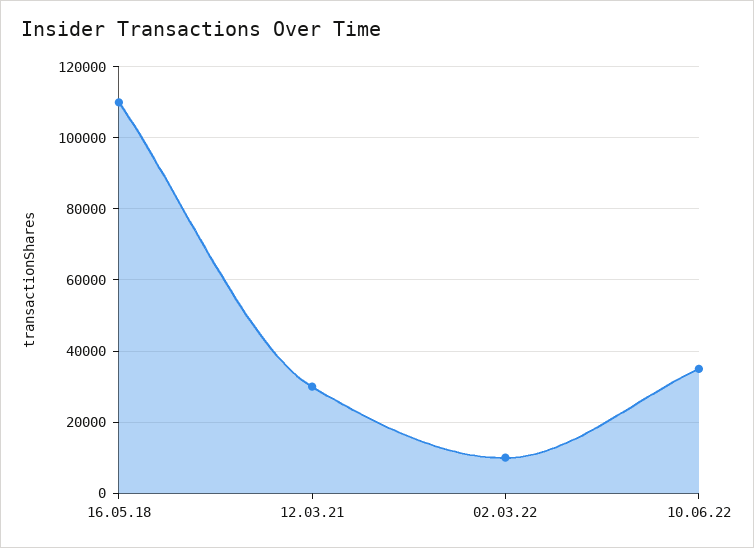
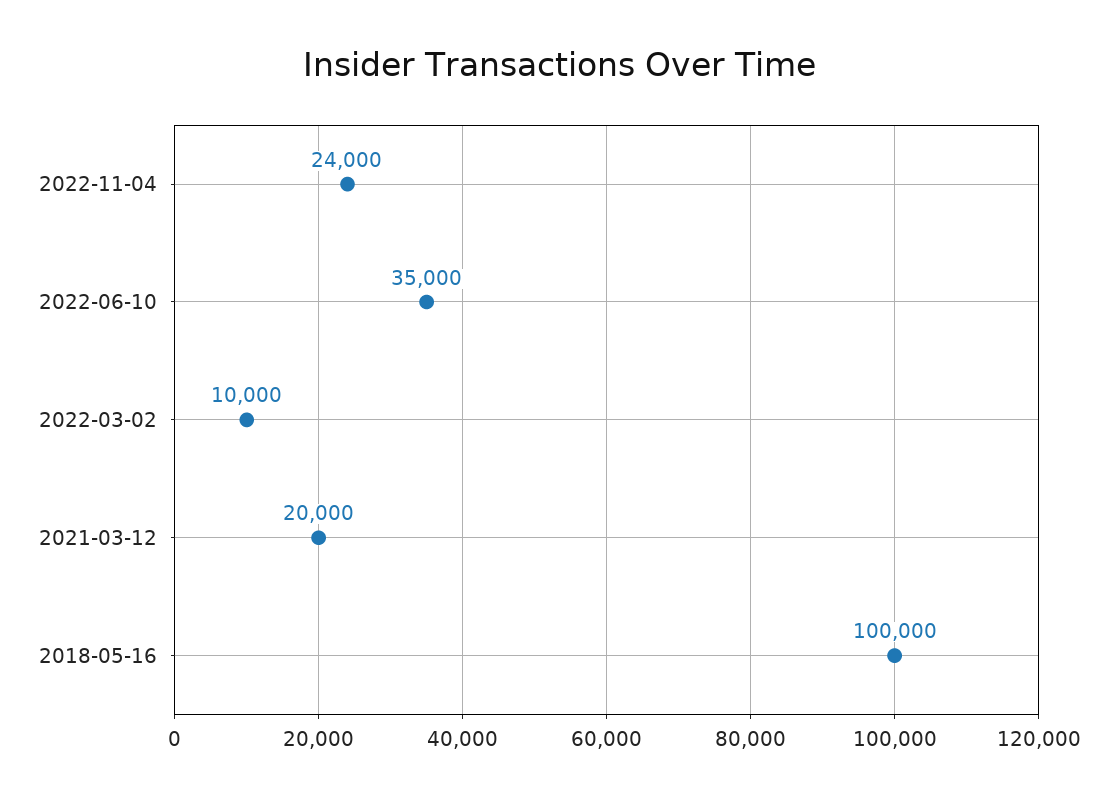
16.05.18: 110000 -> 100000
12.03.21: 30000 -> 20000
2022-11-04: none -> 24000

